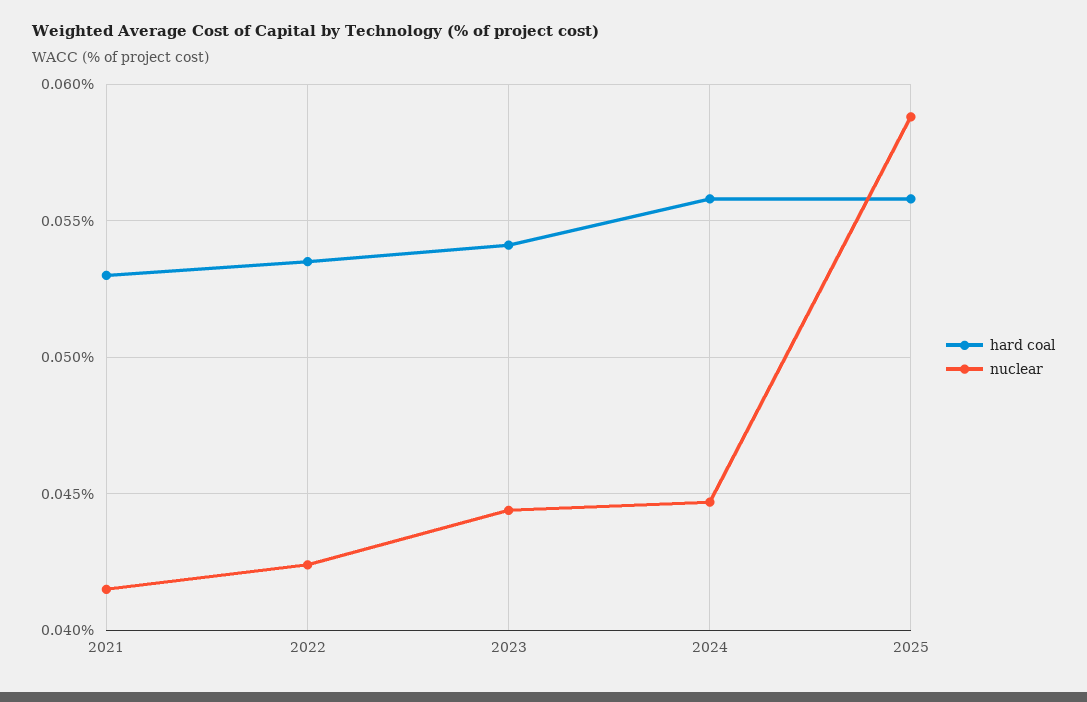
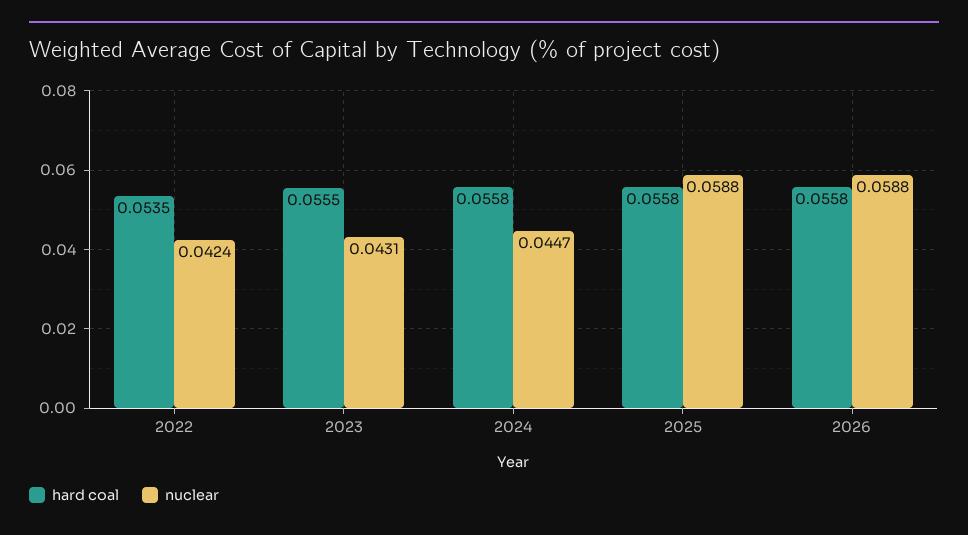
hard coal, 2021: 0.053 -> none
nuclear, 2021: 0.0415 -> none
hard coal, 2023: 0.054 -> 0.0555
nuclear, 2023: 0.0445 -> 0.0431
hard coal, 2026: none -> 0.0558
nuclear, 2026: none -> 0.0588

